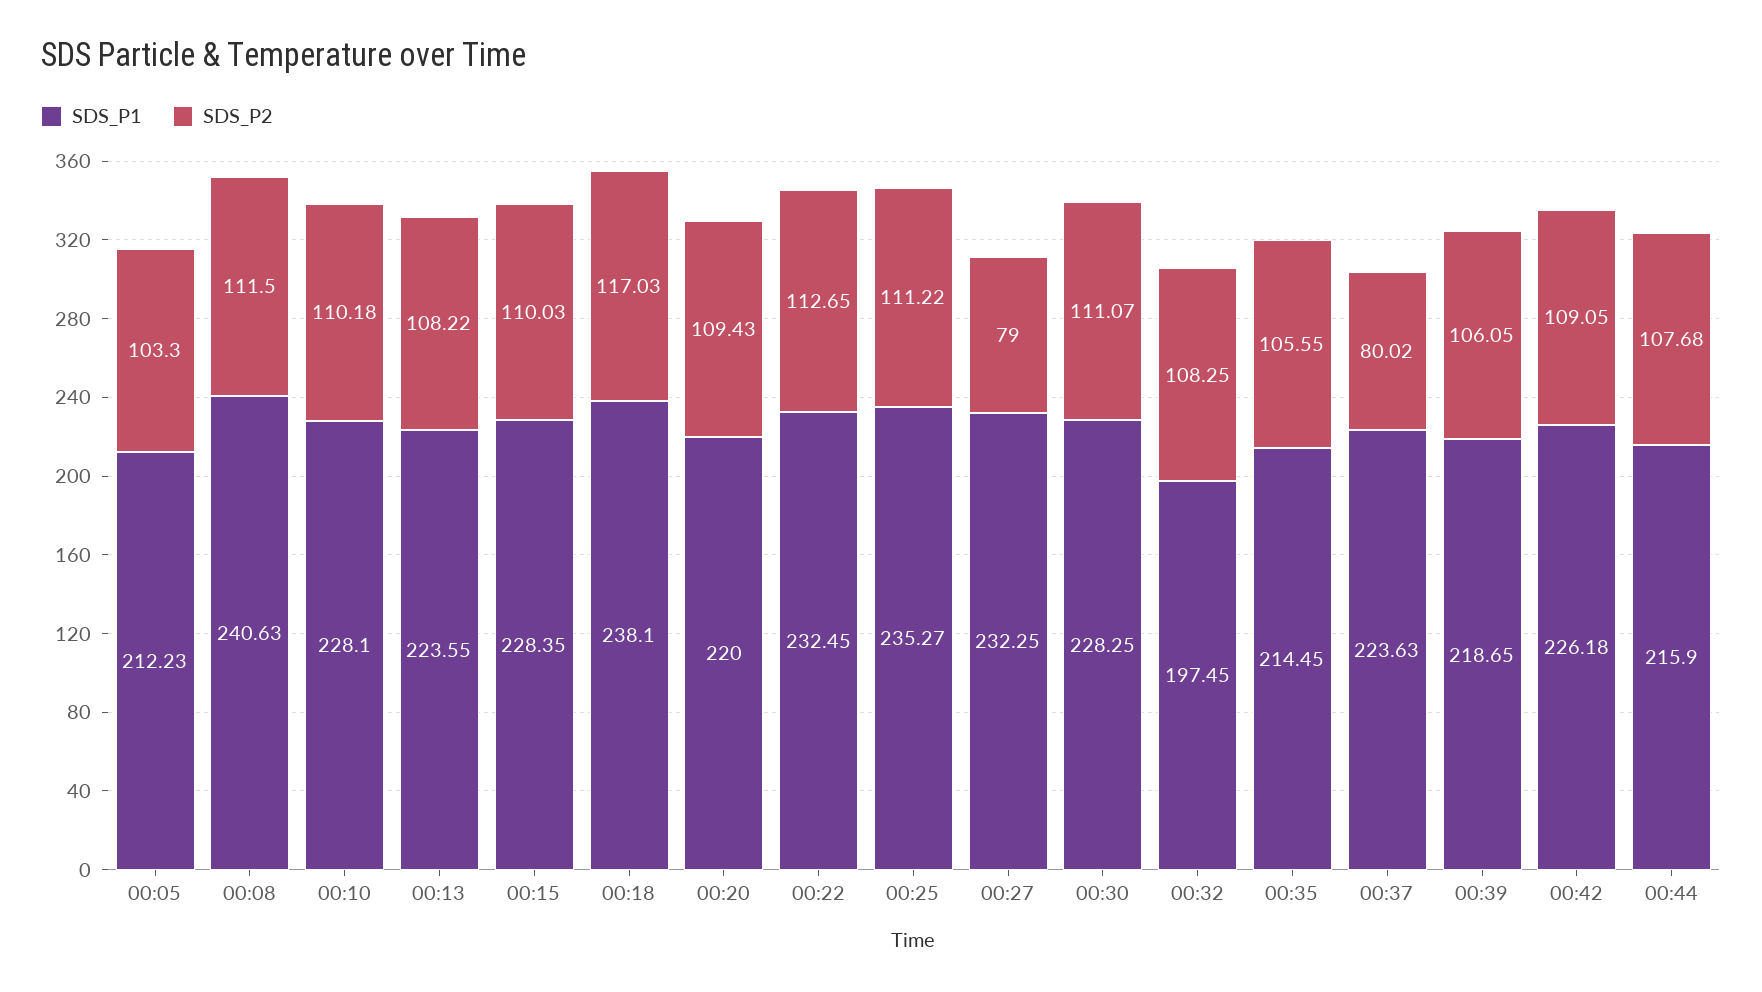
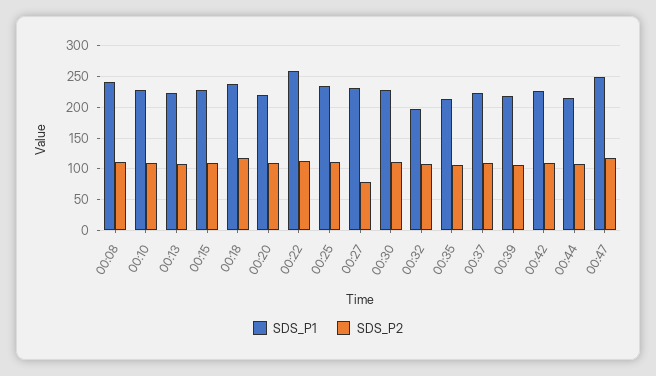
SDS_P1, 00:05: 212.23 -> none
SDS_P2, 00:05: 103.3 -> none
SDS_P1, 00:22: 232.45 -> 260
SDS_P2, 00:37: 80.02 -> 110
SDS_P1, 00:47: none -> 250
SDS_P2, 00:47: none -> 120

